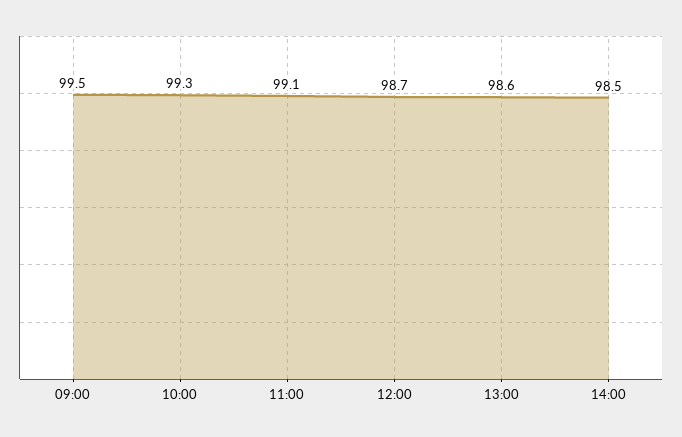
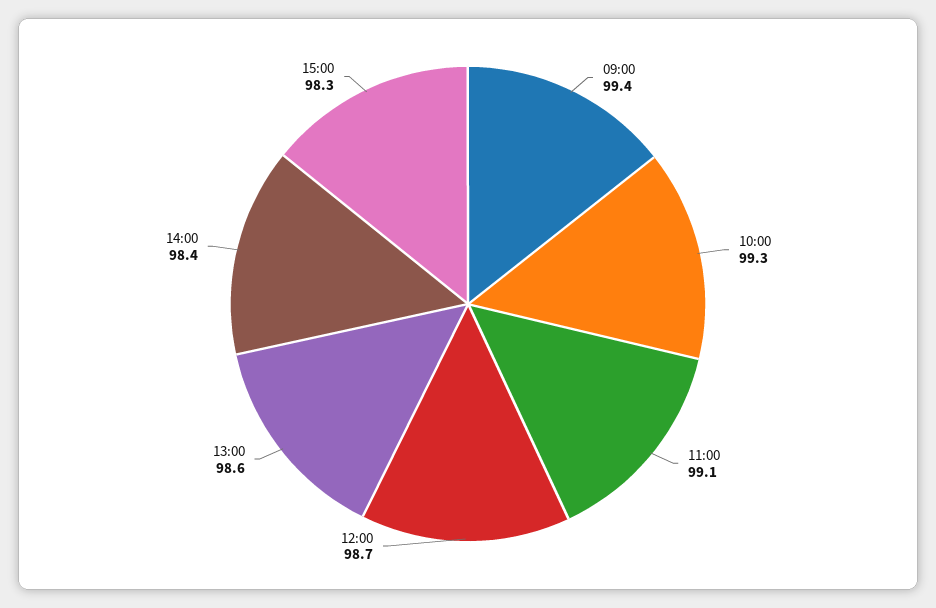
09:00: 99.5 -> 99.4
14:00: 98.5 -> 98.4
15:00: none -> 98.3

